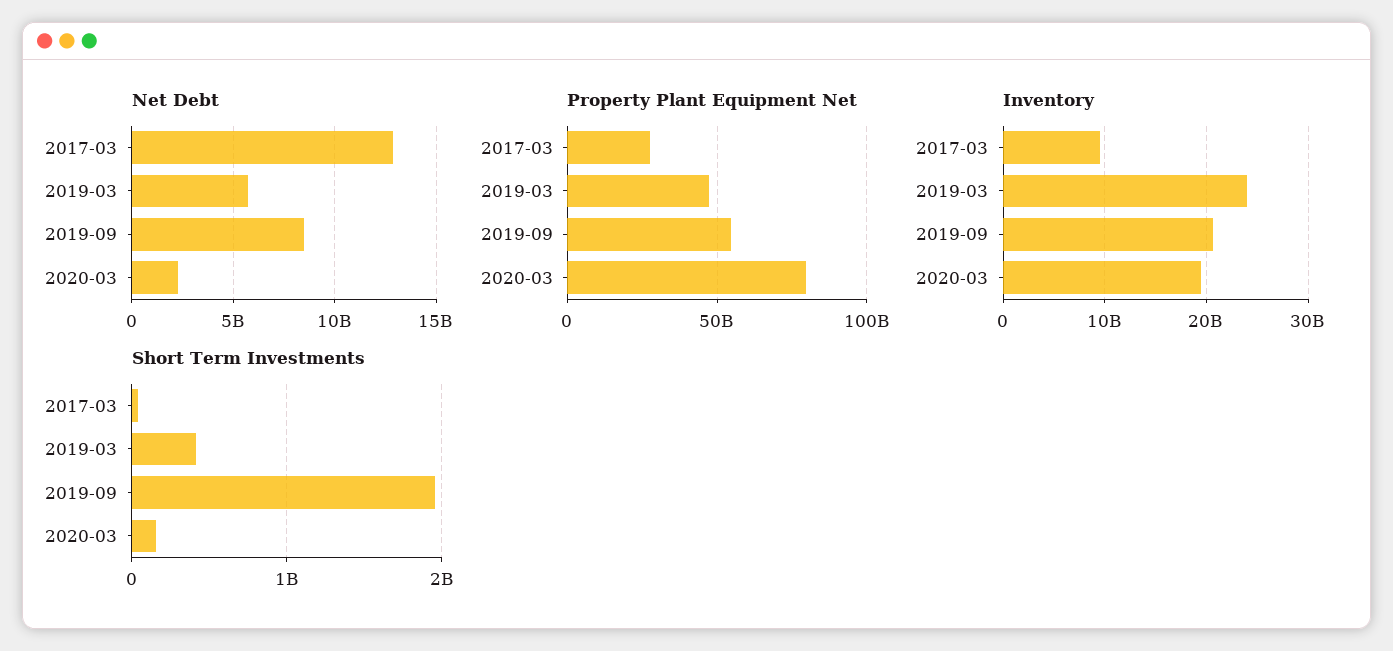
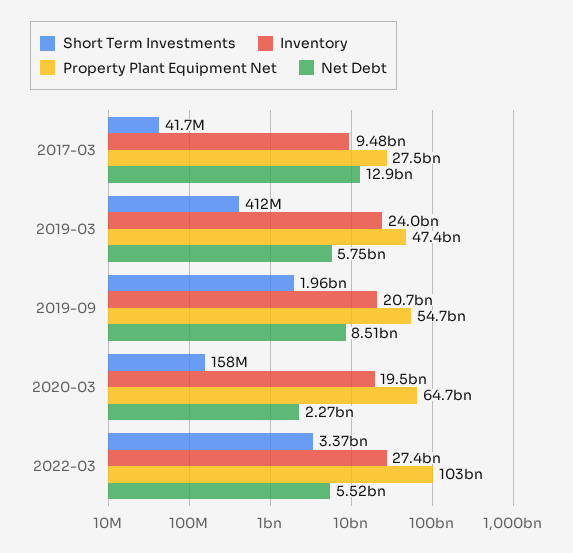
Property Plant Equipment Net, 2020-03: 80000000000 -> 64700000000
Short Term Investments, 2022-03: none -> 3370000000
Inventory, 2022-03: none -> 27400000000
Property Plant Equipment Net, 2022-03: none -> 103000000000
Net Debt, 2022-03: none -> 5520000000

